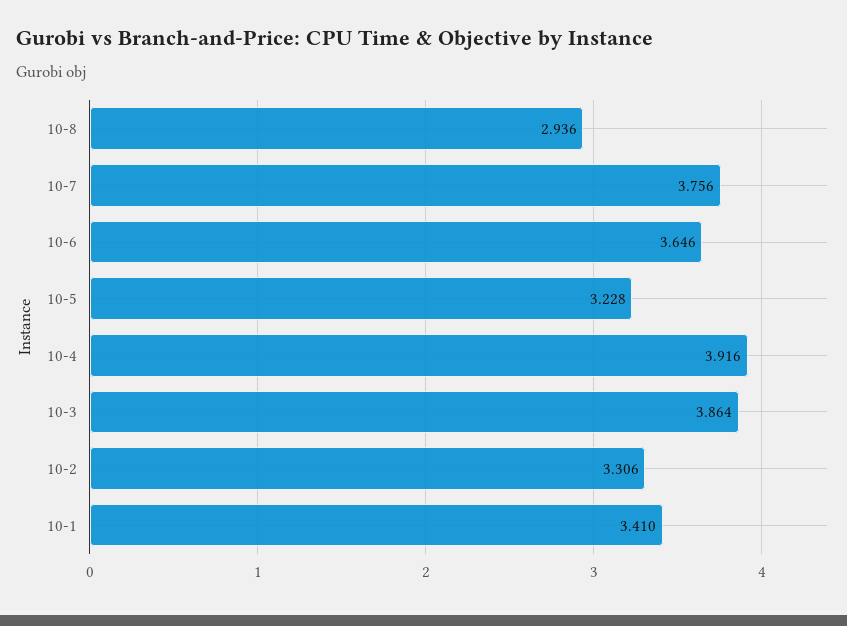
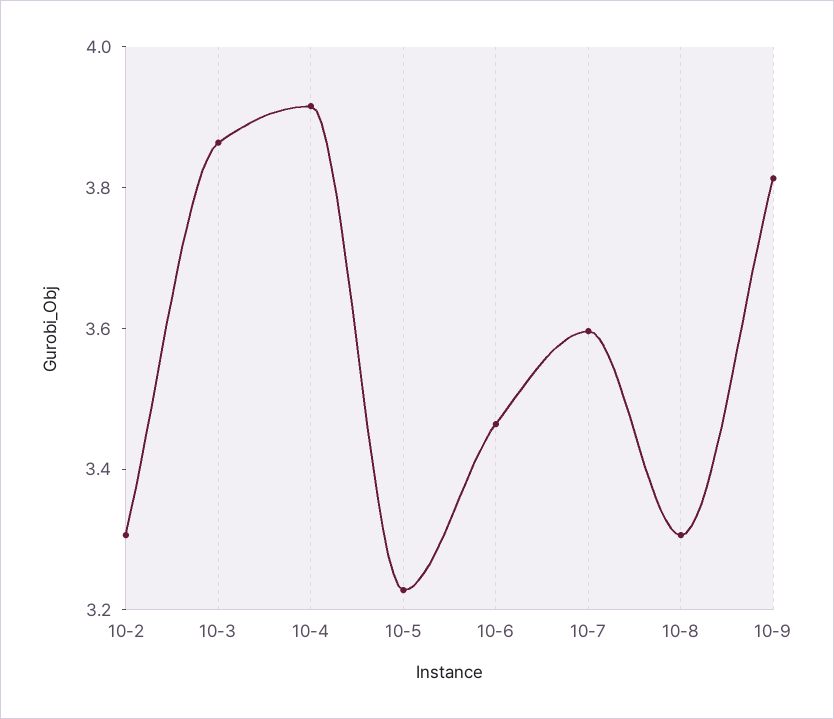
10-8: 2.936 -> 3.3
10-7: 3.756 -> 3.6
10-6: 3.646 -> 3.45
10-1: 3.41 -> none
10-9: none -> 3.8

